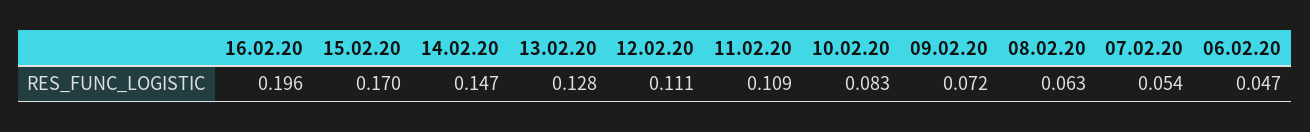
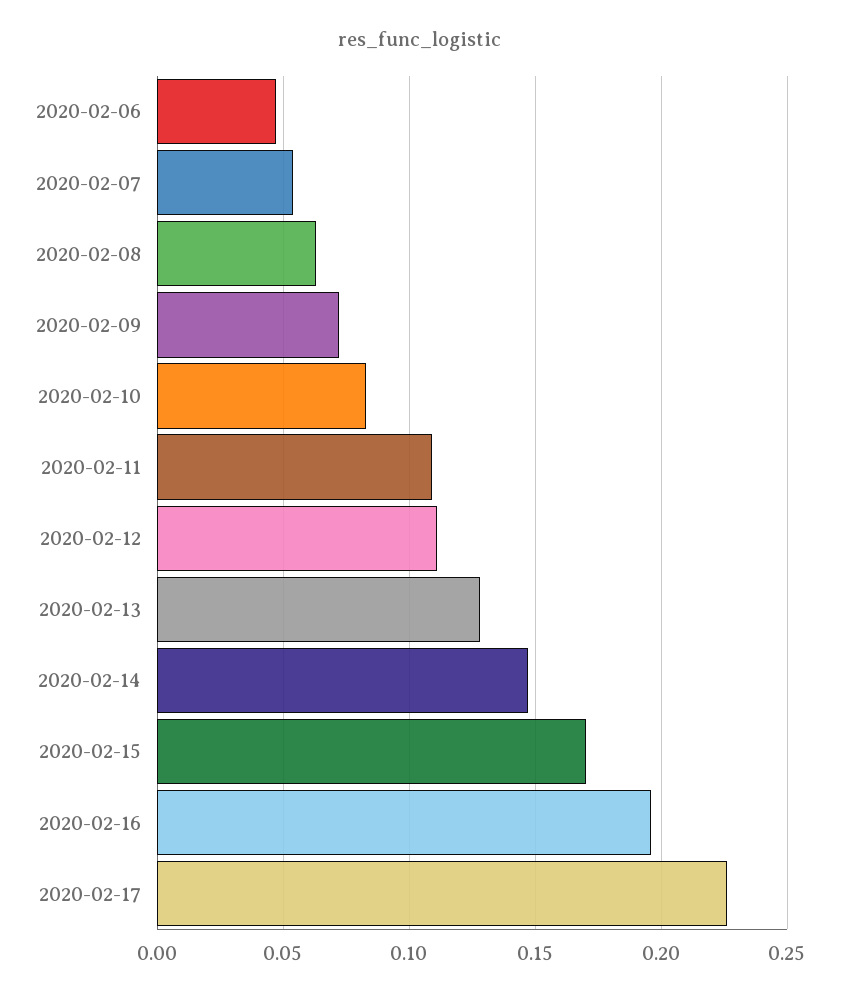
2020-02-17: none -> 0.225

